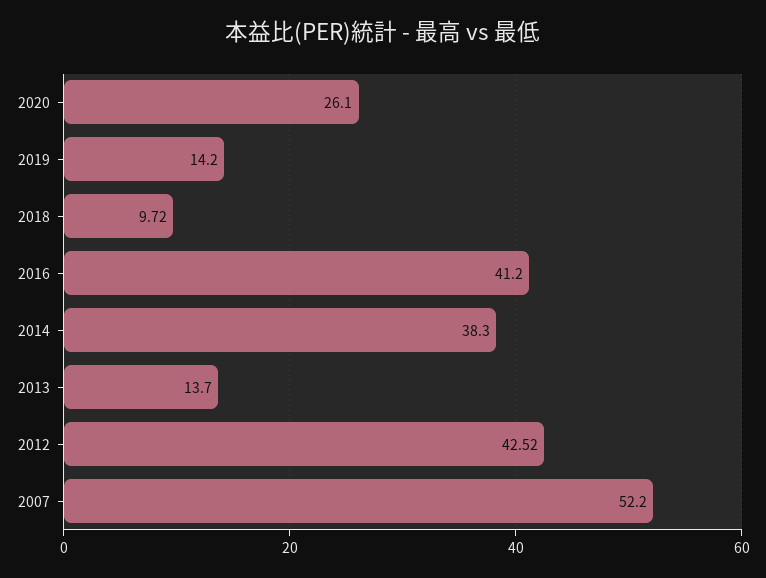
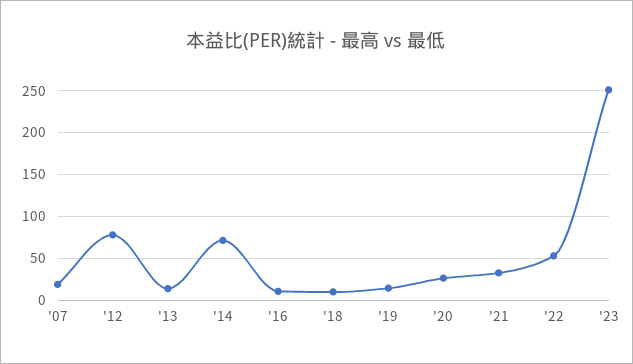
2016: 41.2 -> 10
2014: 38.3 -> 70
2012: 42.52 -> 80
2007: 52.2 -> 20
'21: none -> 30
'22: none -> 50
'23: none -> 250

